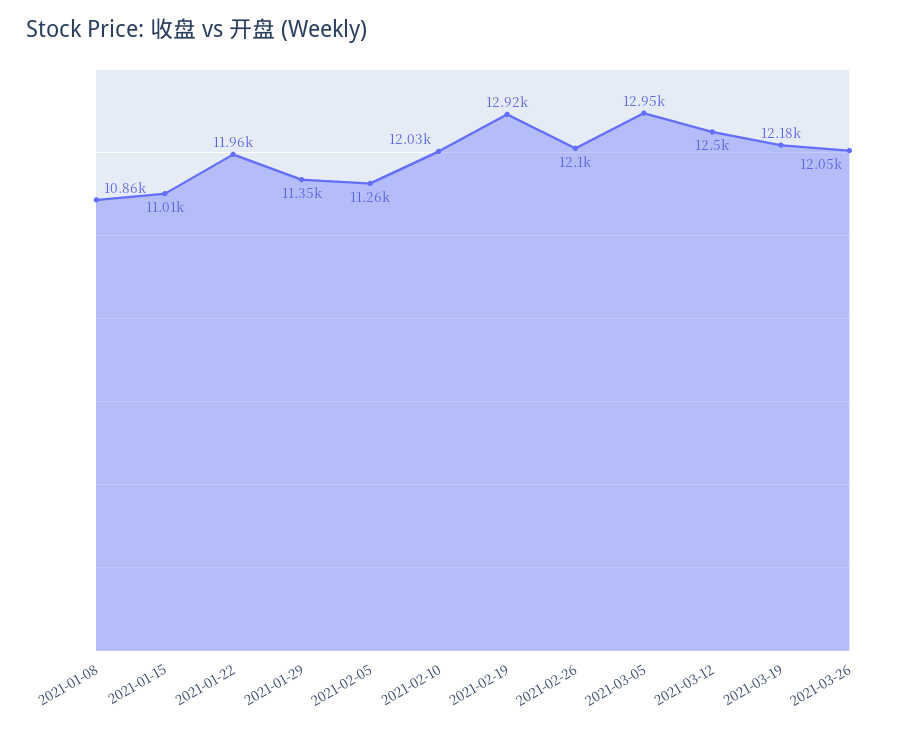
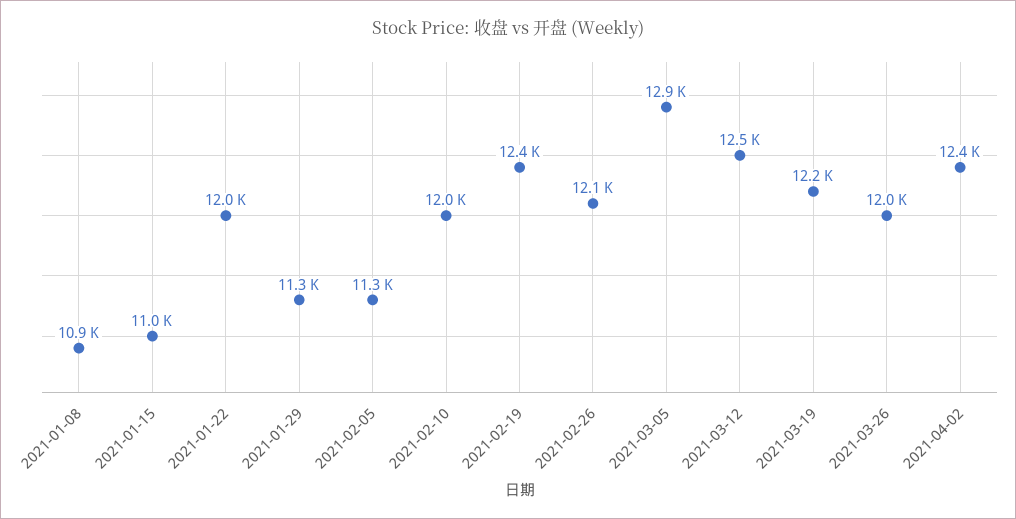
2021-02-19: 12920 -> 12400
2021-04-02: none -> 12400

